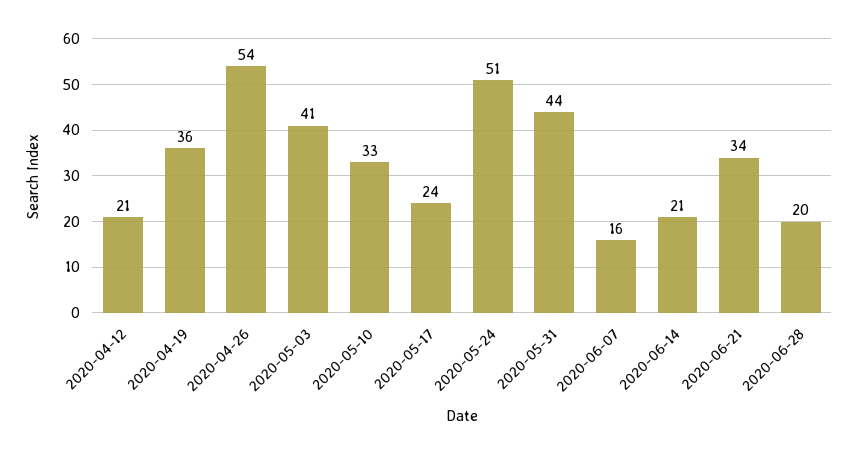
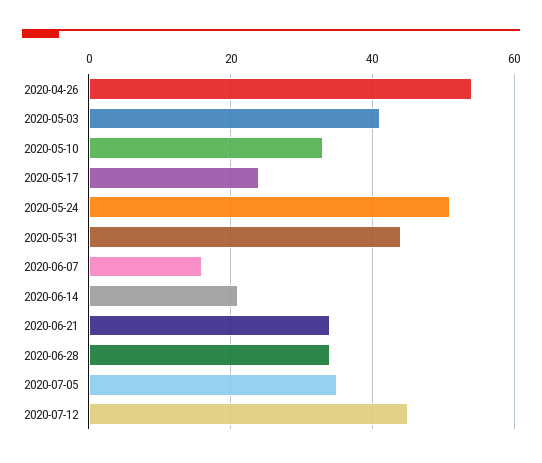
2020-04-12: 21 -> none
2020-04-19: 36 -> none
2020-06-28: 20 -> 35
2020-07-05: none -> 35
2020-07-12: none -> 45

